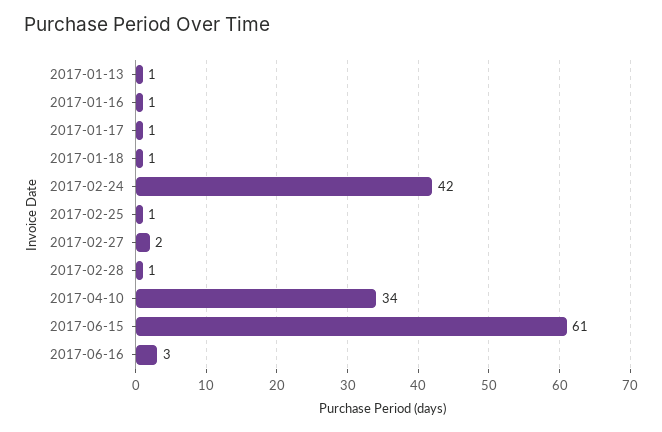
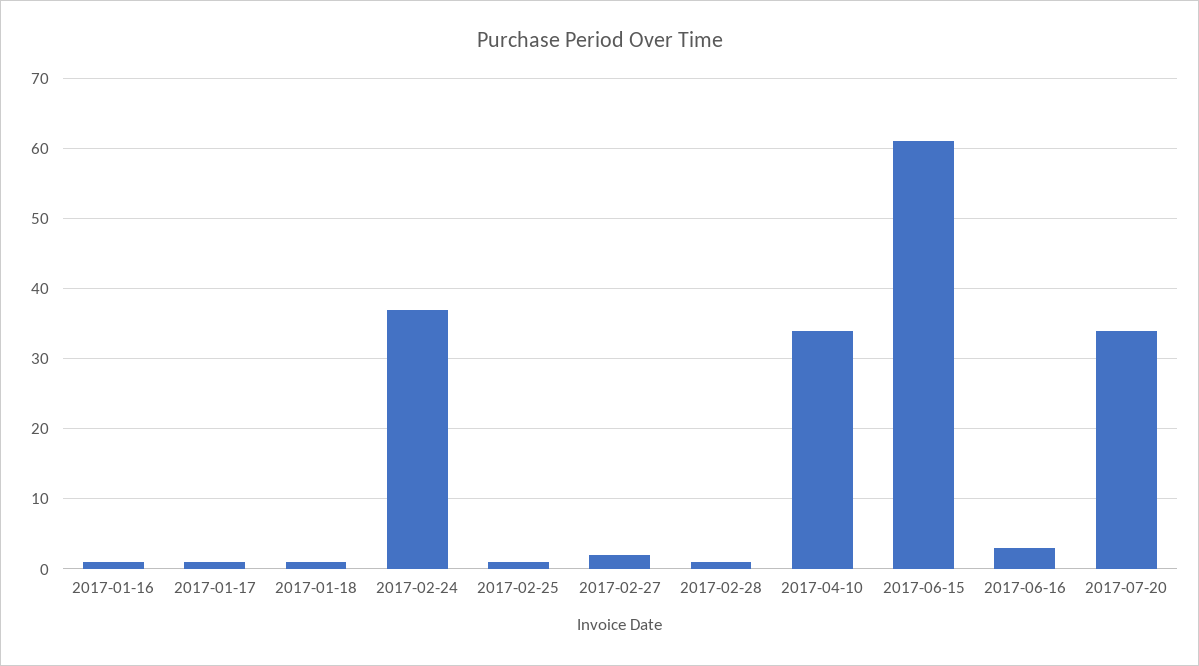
2017-01-13: 1 -> none
2017-02-24: 42 -> 37
2017-07-20: none -> 34

